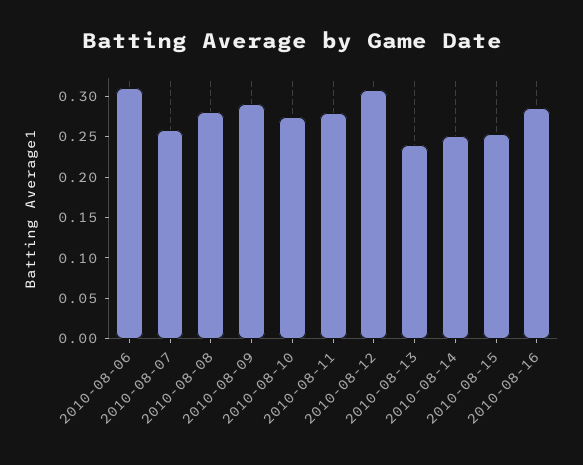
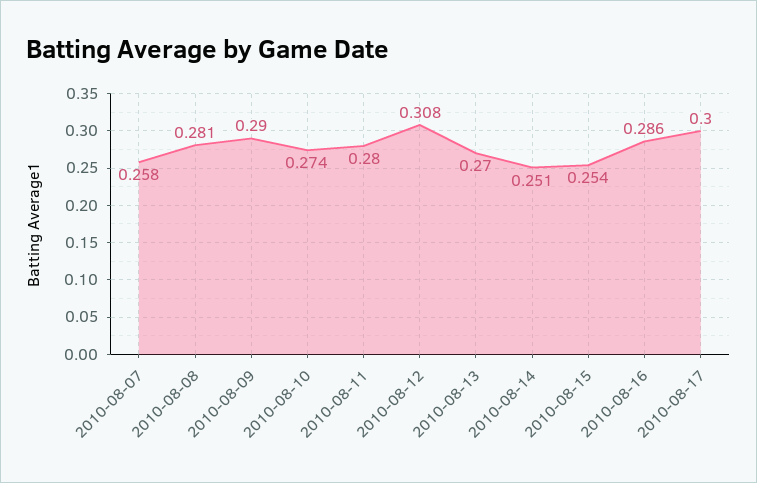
2010-08-06: 0.31 -> none
2010-08-13: 0.24 -> 0.27
2010-08-17: none -> 0.3

